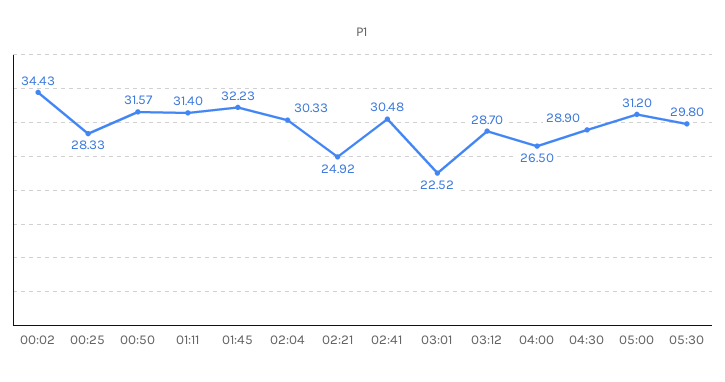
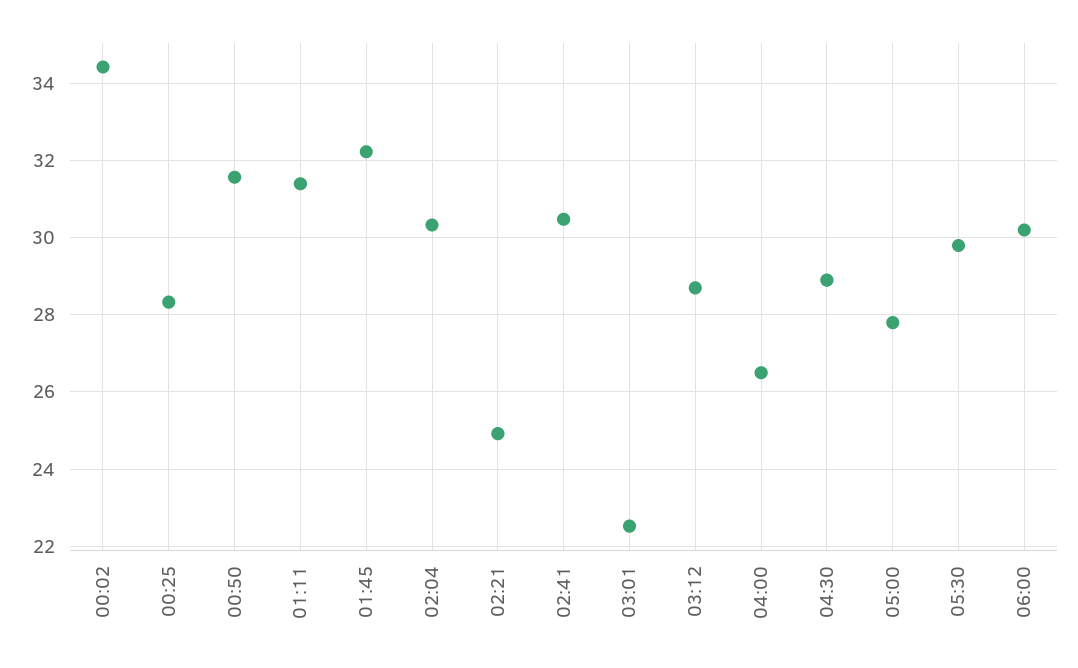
05:00: 31.2 -> 27.8
06:00: none -> 30.2

